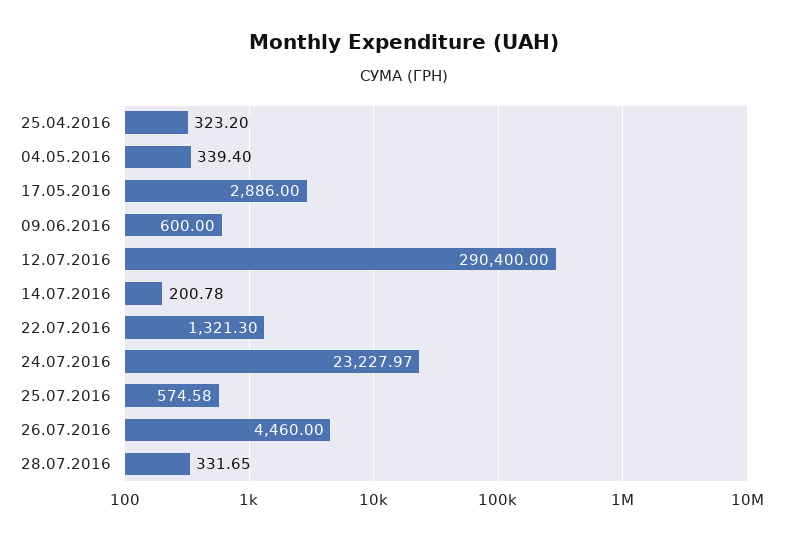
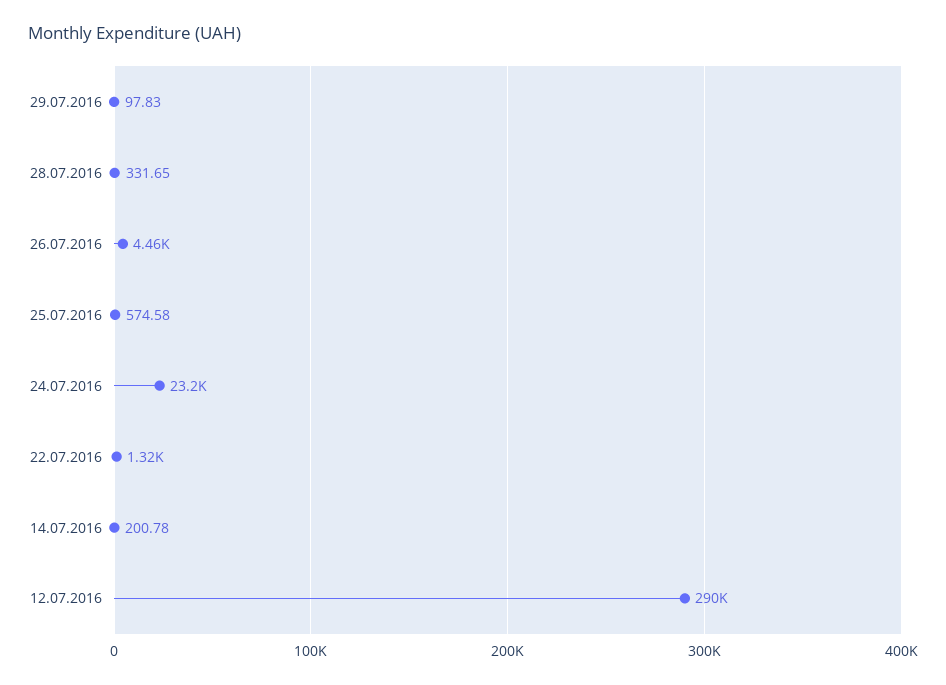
25.04.2016: 323.2 -> none
04.05.2016: 339.4 -> none
17.05.2016: 2886 -> none
09.06.2016: 600 -> none
29.07.2016: none -> 97.83

